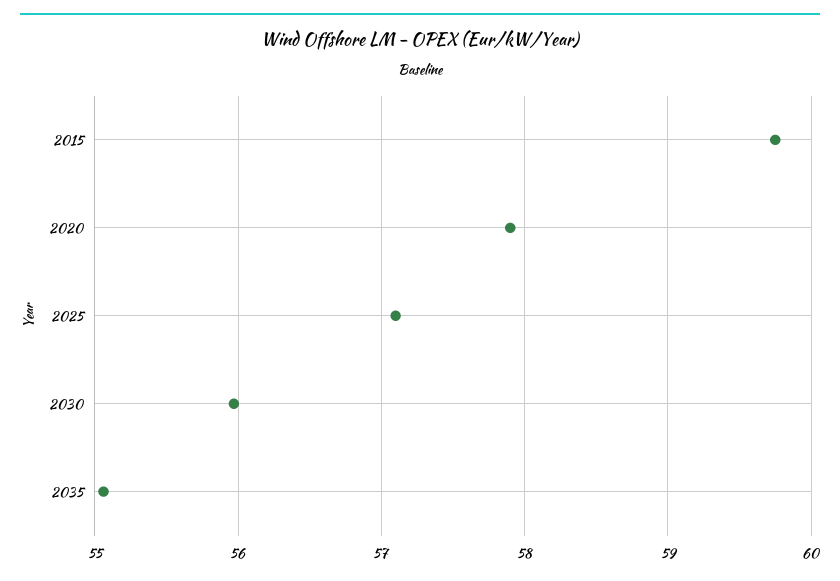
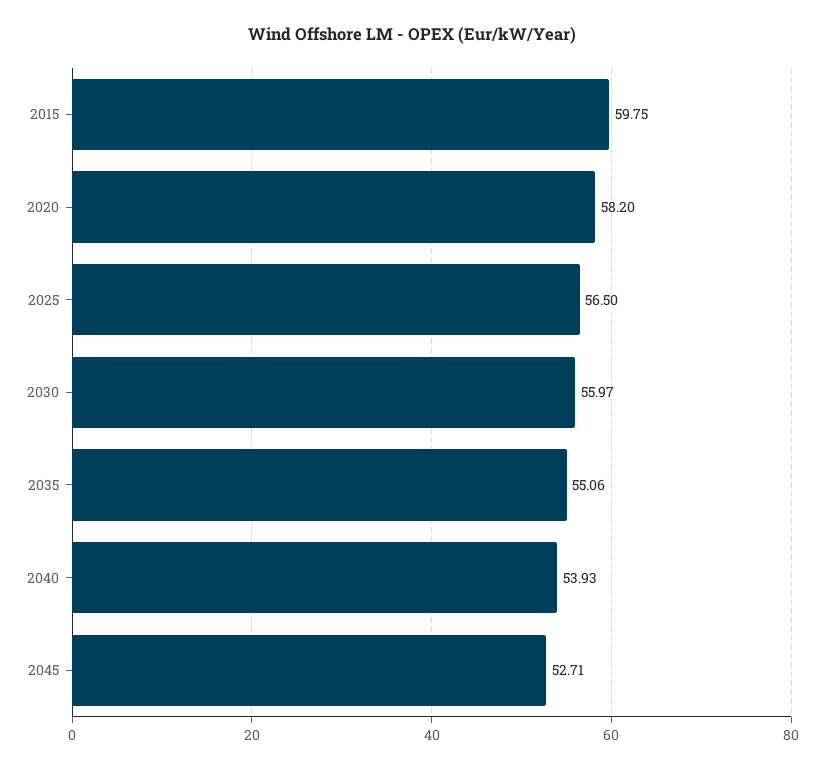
2020: 57.9 -> 58.2
2025: 57.1 -> 56.5
2040: none -> 53.93
2045: none -> 52.71

